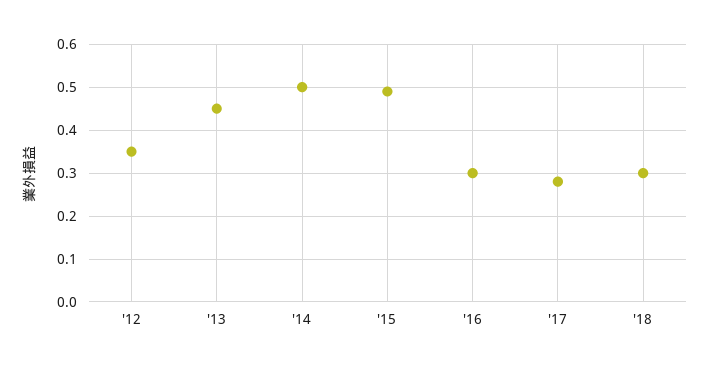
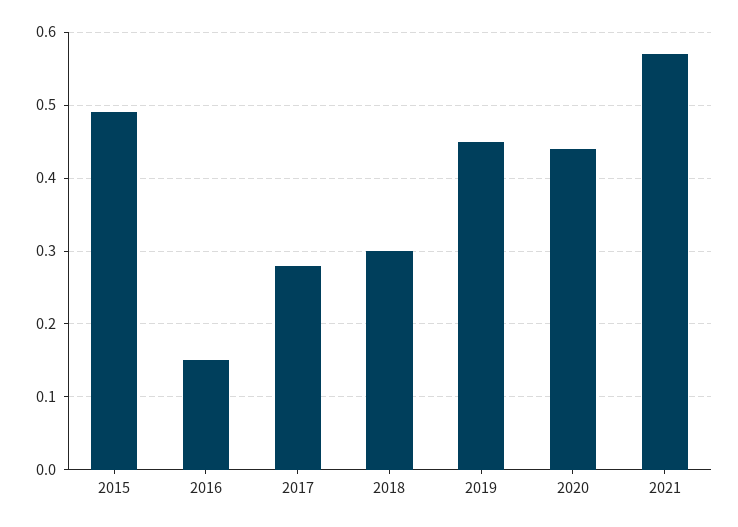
'12: 0.35 -> none
'13: 0.45 -> none
'14: 0.5 -> none
'16: 0.3 -> 0.15
2019: none -> 0.45
2020: none -> 0.44
2021: none -> 0.57

